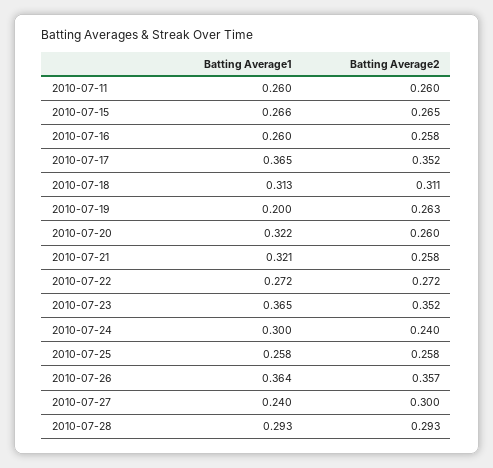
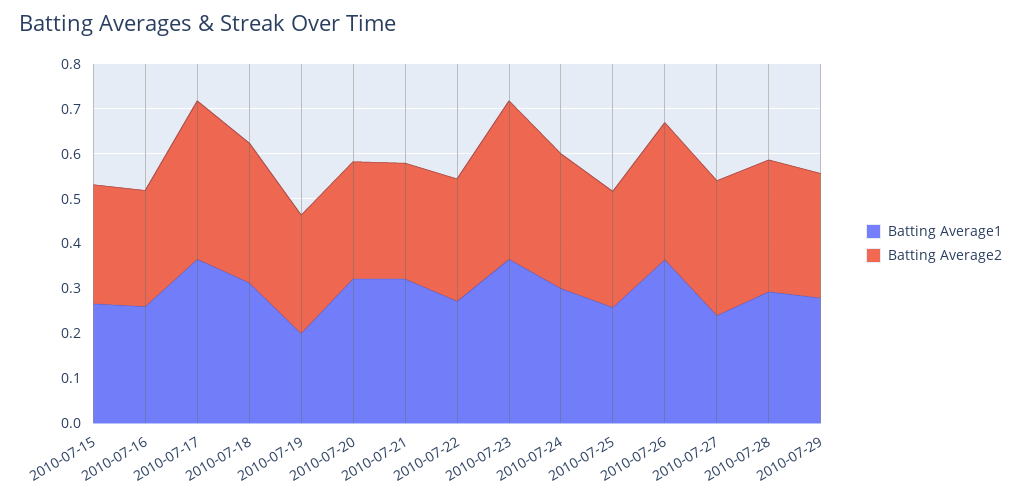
Batting Average1, 2010-07-11: 0.26 -> none
Batting Average2, 2010-07-11: 0.26 -> none
Batting Average2, 2010-07-24: 0.24 -> 0.3
Batting Average2, 2010-07-26: 0.357 -> 0.3
Batting Average1, 2010-07-29: none -> 0.28
Batting Average2, 2010-07-29: none -> 0.28

